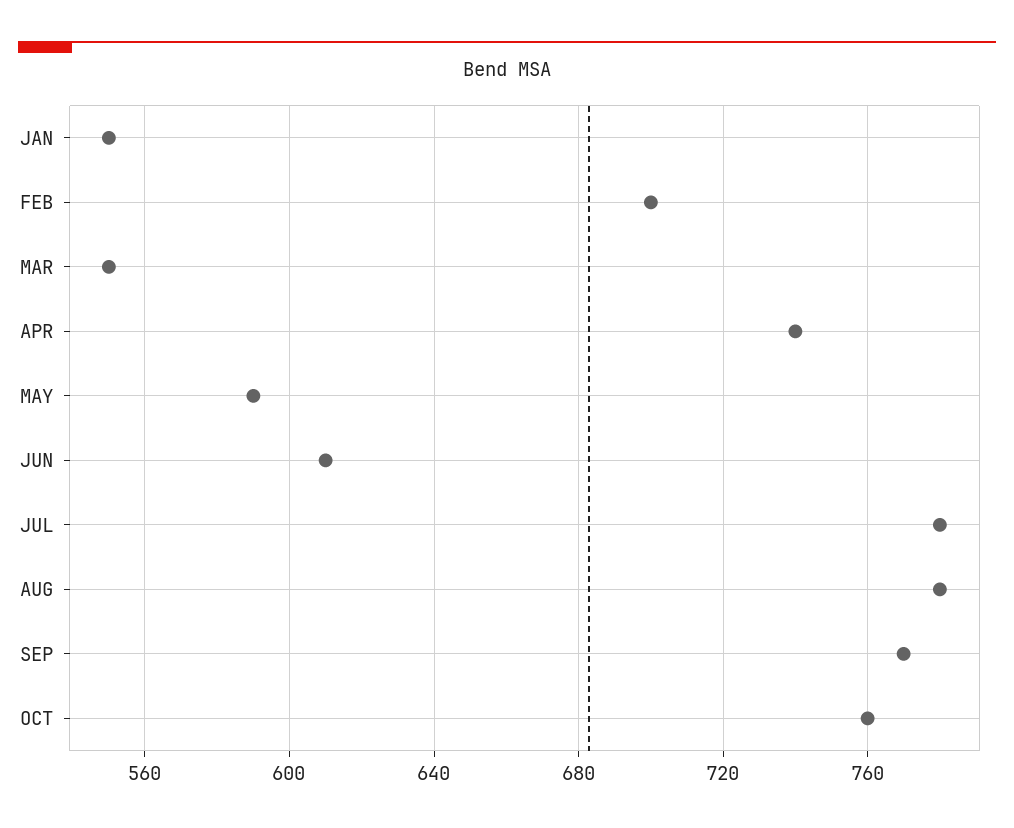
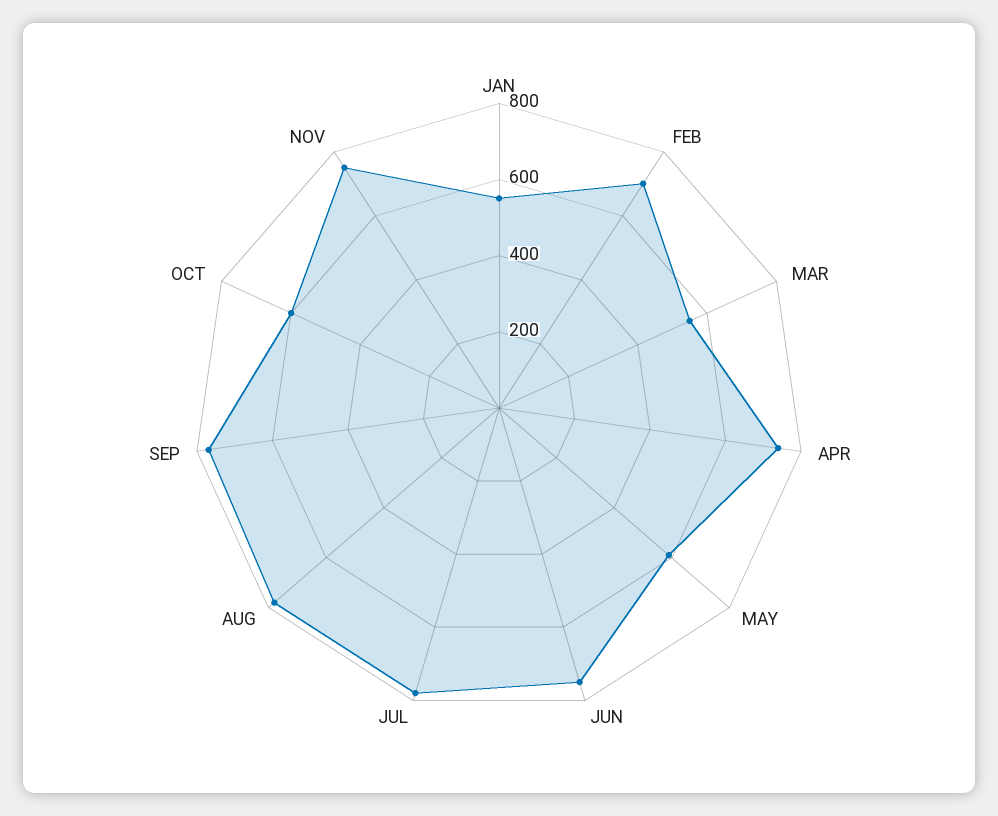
JUN: 610 -> 750
OCT: 760 -> 600
NOV: none -> 750

